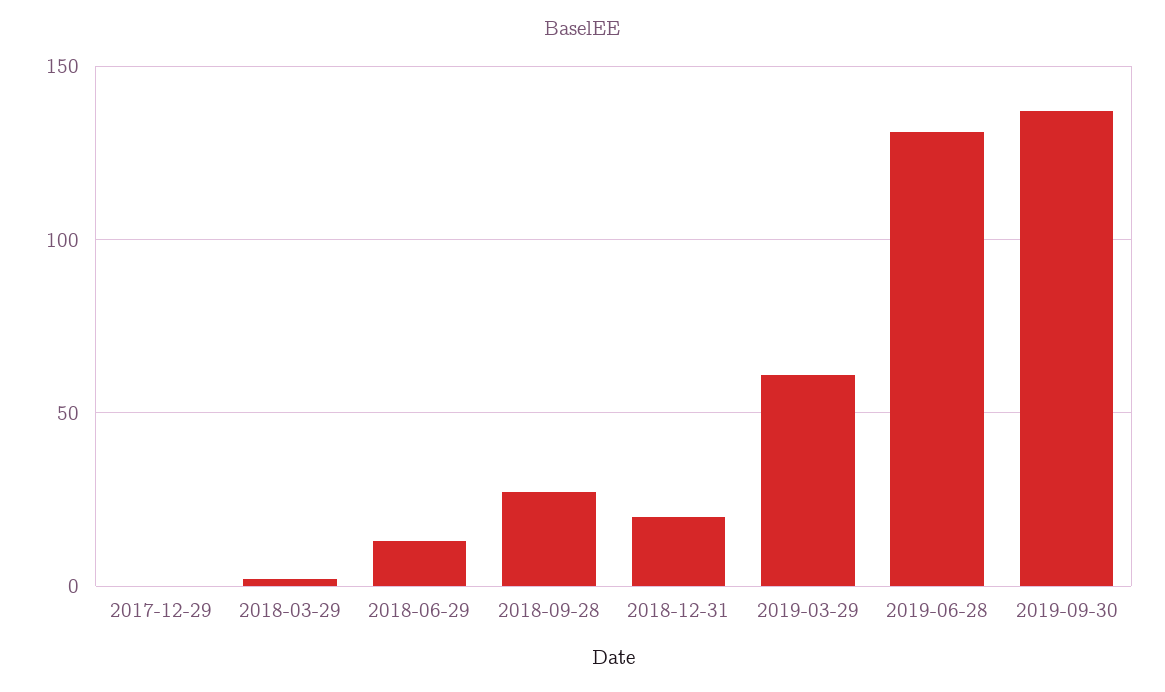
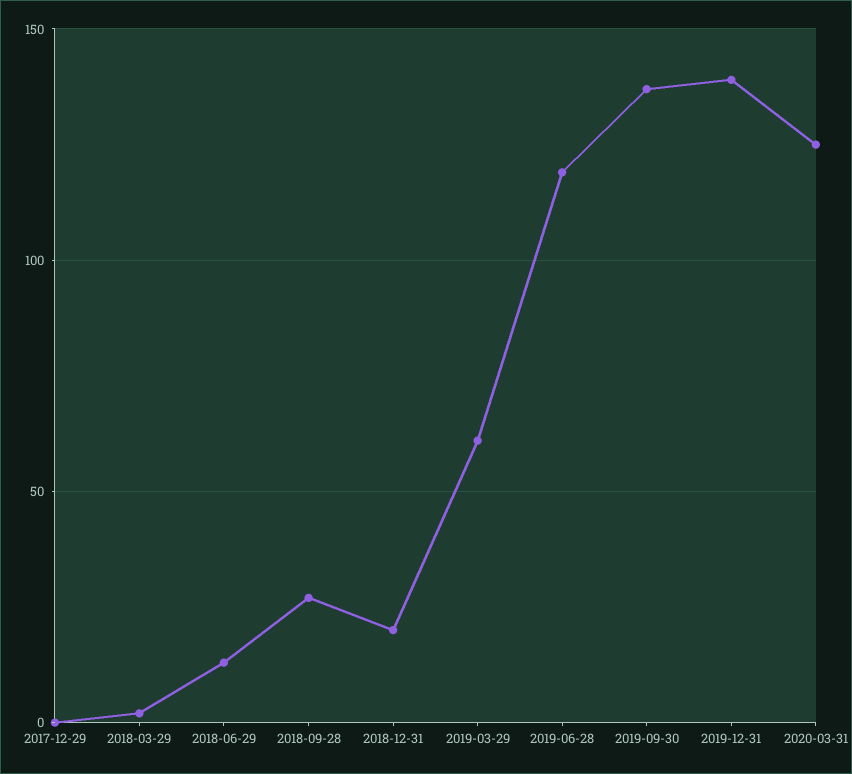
2019-06-28: 130 -> 120
2019-12-31: none -> 140
2020-03-31: none -> 125

